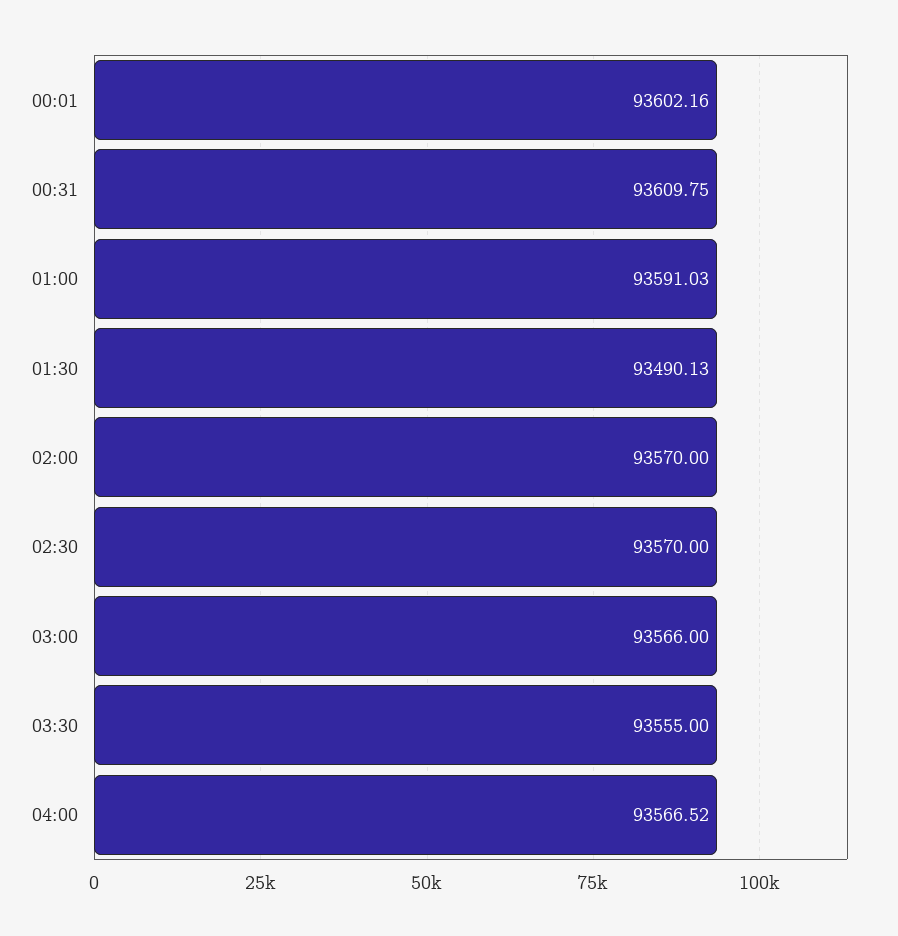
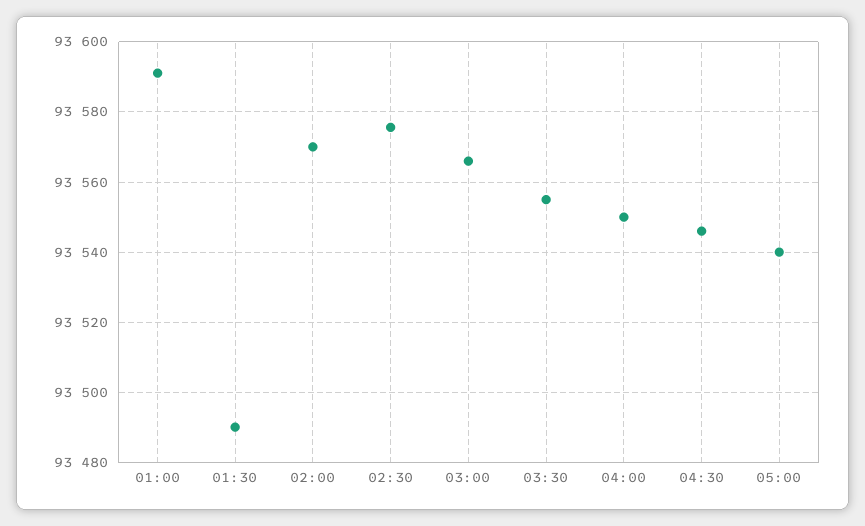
00:01: 93602.16 -> none
00:31: 93609.75 -> none
02:30: 93570 -> 93576
04:00: 93566.52 -> 93550
04:30: none -> 93546
05:00: none -> 93540

